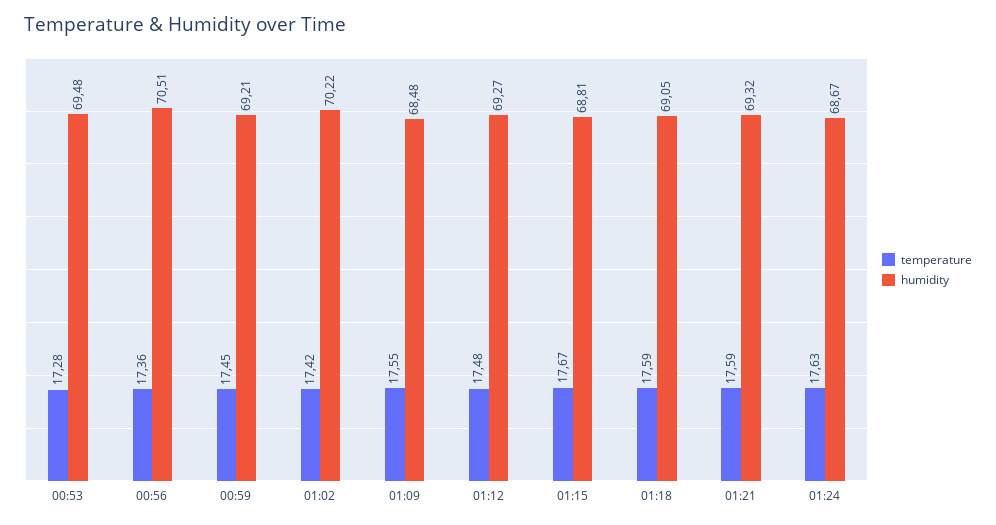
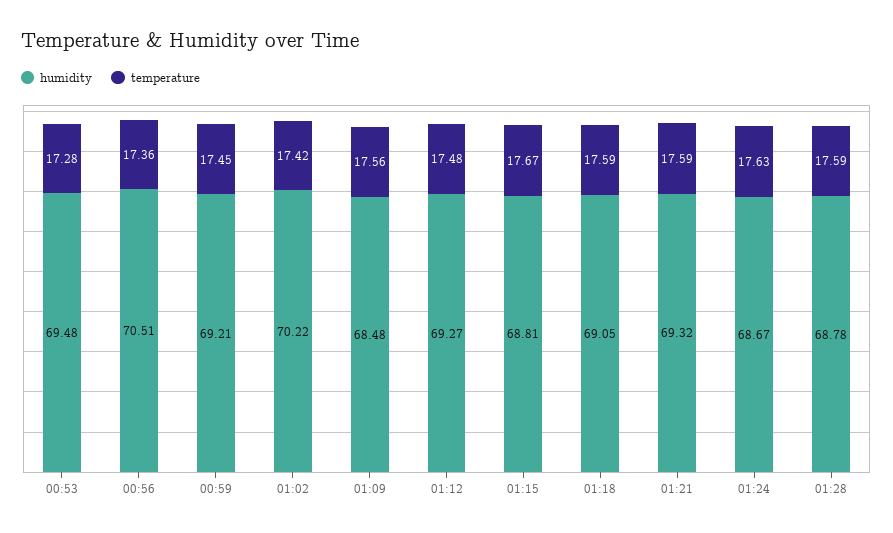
temperature, 01:09: 17.55 -> 17.56
humidity, 01:28: none -> 68.78
temperature, 01:28: none -> 17.59

